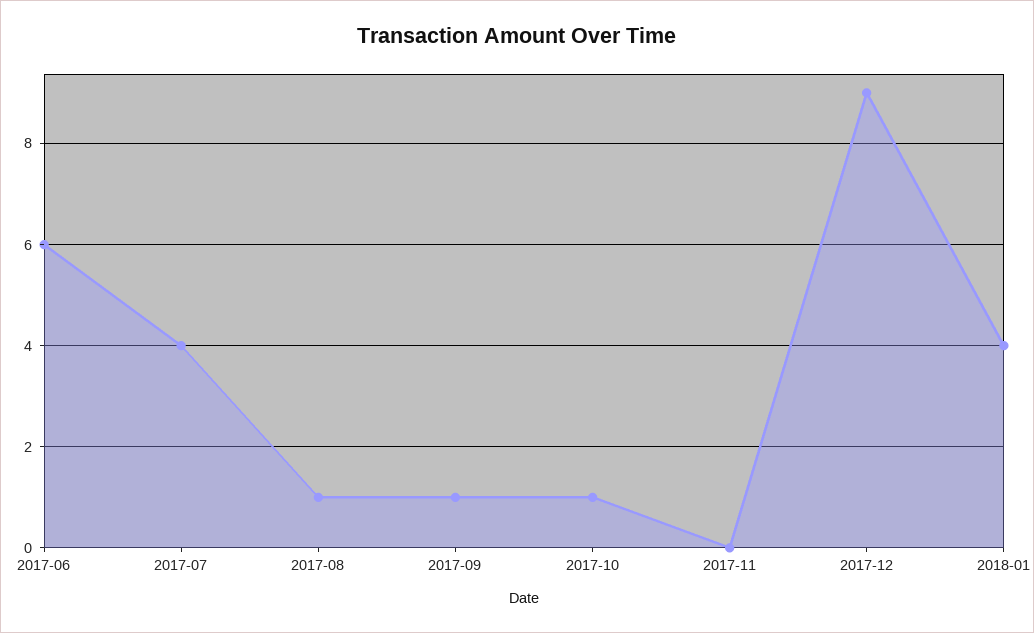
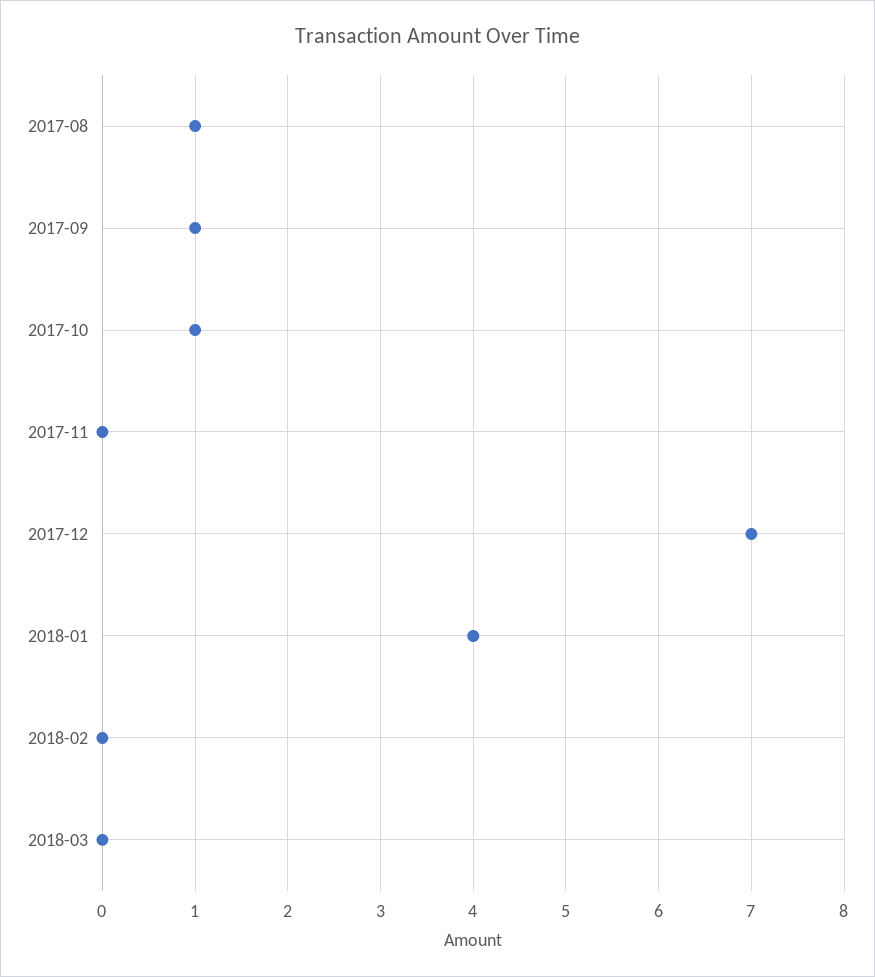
2017-06: 6 -> none
2017-07: 4 -> none
2017-12: 9 -> 7
2018-02: none -> 0
2018-03: none -> 0

